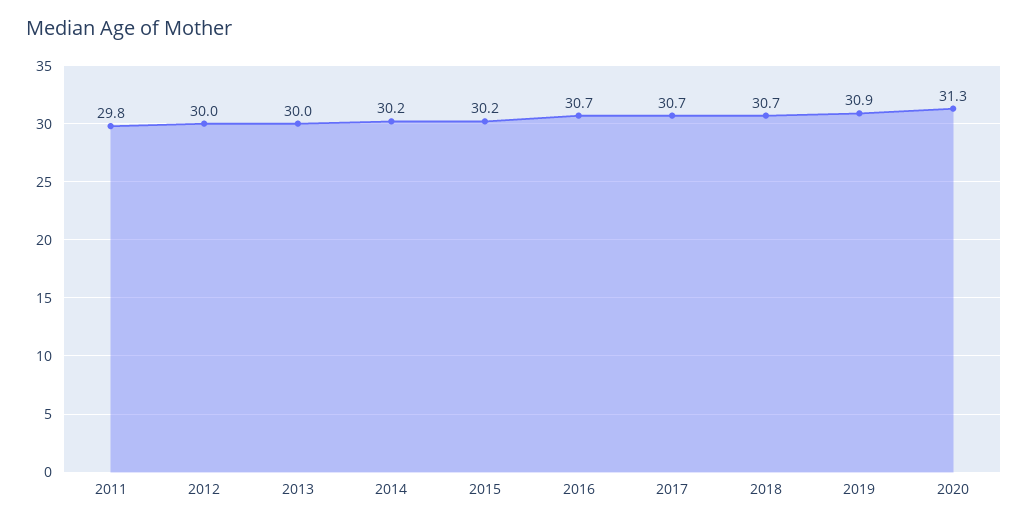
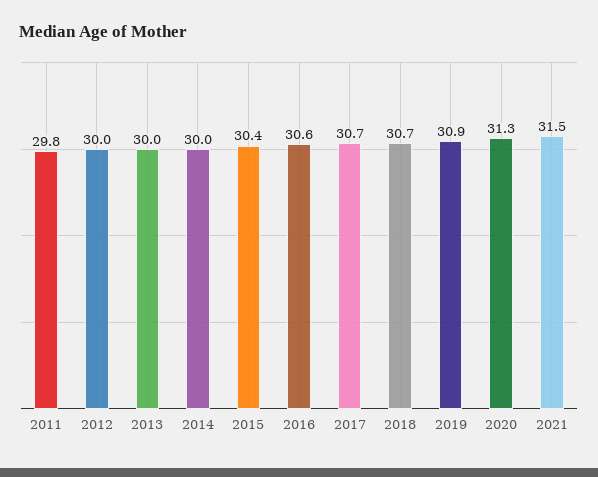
2014: 30.2 -> 30
2015: 30.2 -> 30.4
2016: 30.7 -> 30.6
2021: none -> 31.5

